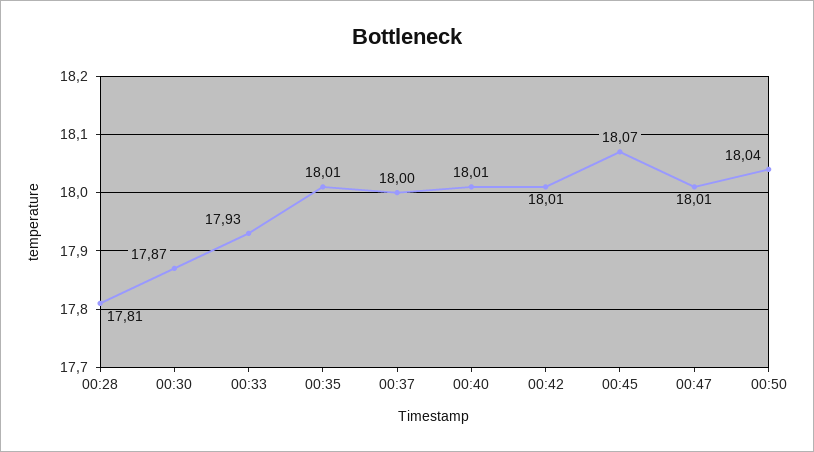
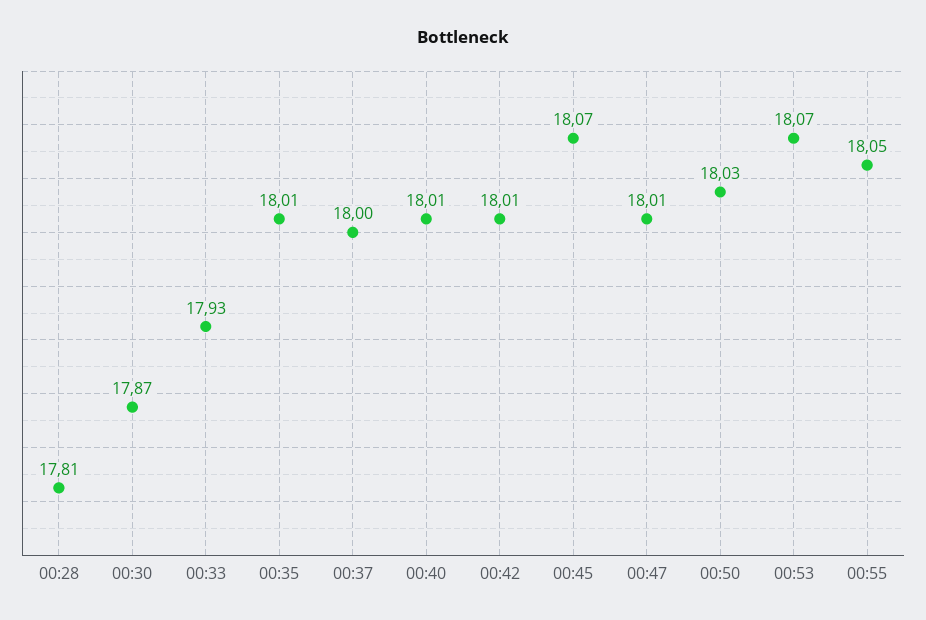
00:50: 18.04 -> 18.03
00:53: none -> 18.07
00:55: none -> 18.05

